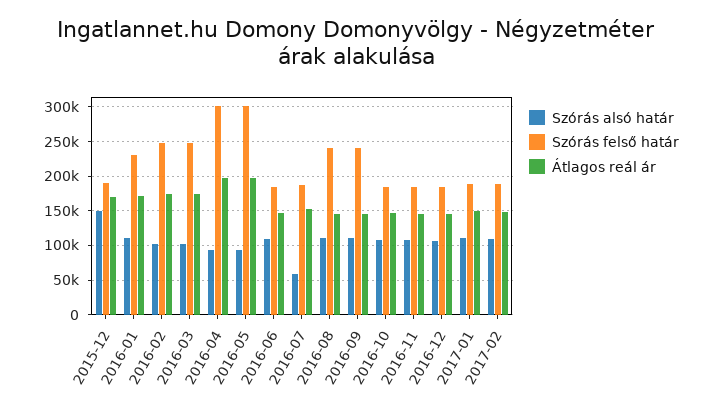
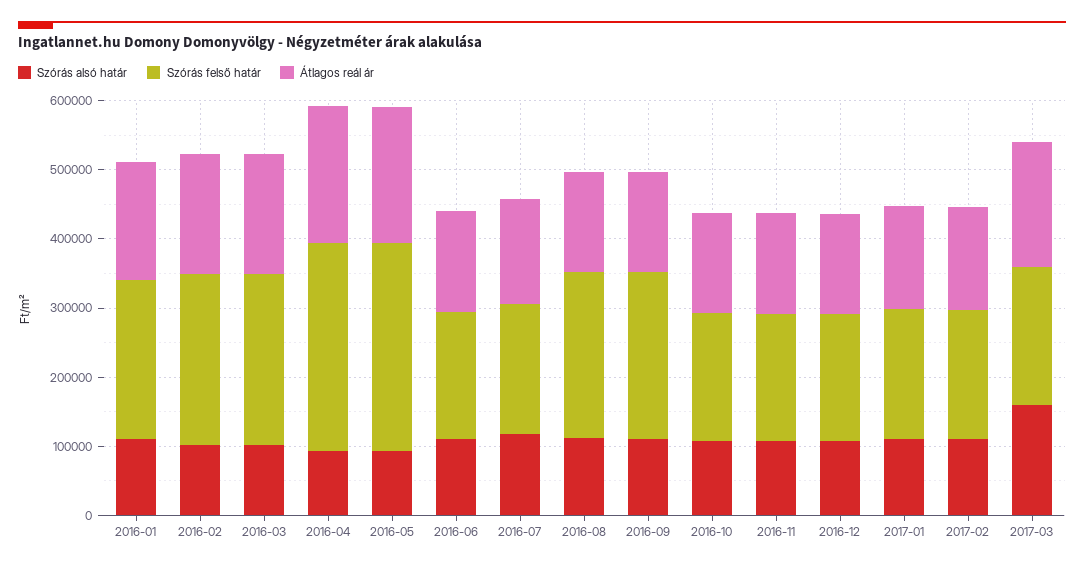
Szórás alsó határ, 2015-12: 150000 -> none
Szórás felső határ, 2015-12: 190000 -> none
Átlagos reál ár, 2015-12: 170000 -> none
Szórás alsó határ, 2016-07: 60000 -> 120000
Szórás alsó határ, 2017-03: none -> 160000
Szórás felső határ, 2017-03: none -> 200000
Átlagos reál ár, 2017-03: none -> 180000

